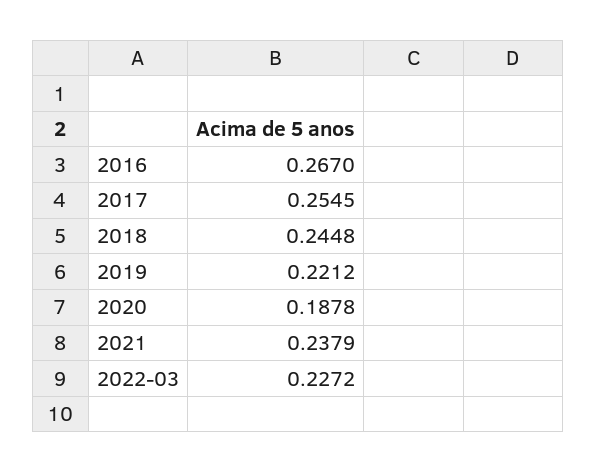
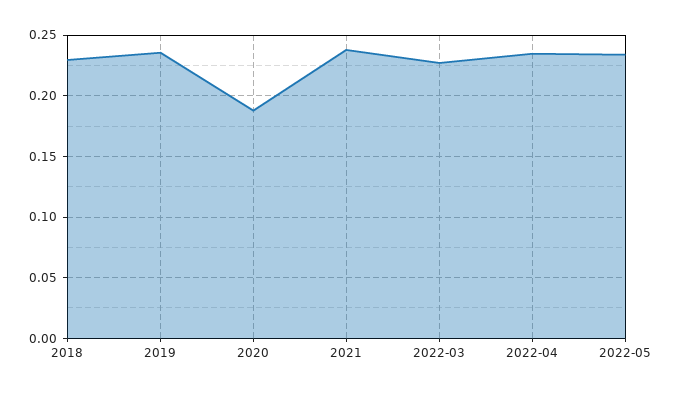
2016: 0.267 -> none
2017: 0.2545 -> none
2018: 0.2448 -> 0.23
2019: 0.2212 -> 0.235
2022-04: none -> 0.235
2022-05: none -> 0.235

